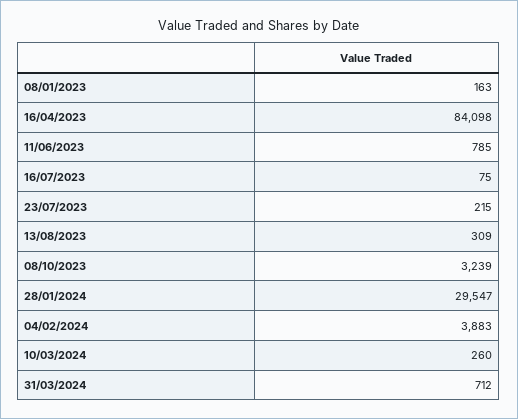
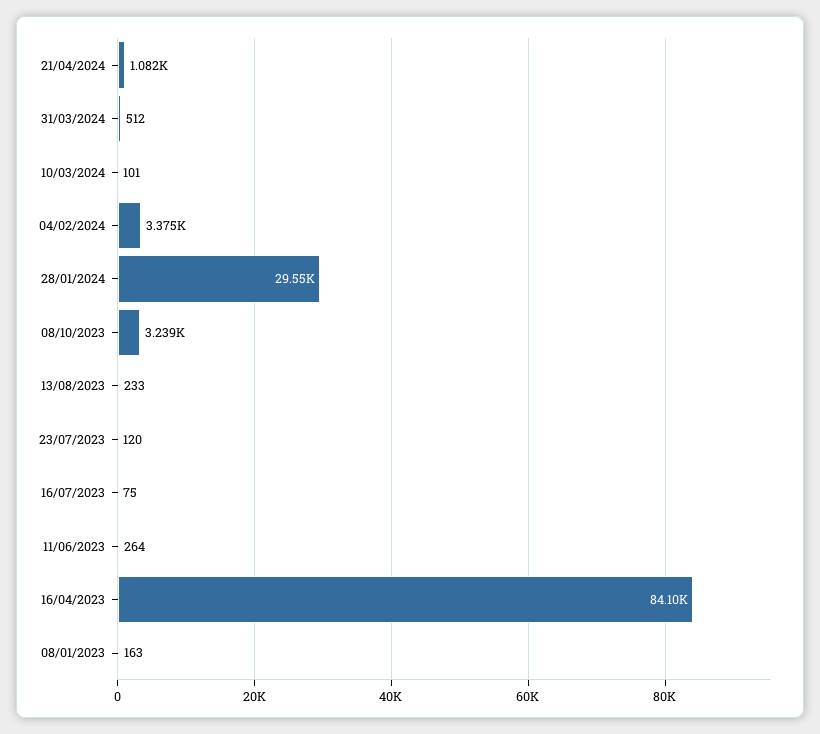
11/06/2023: 785 -> 264
23/07/2023: 215 -> 120
13/08/2023: 309 -> 233
04/02/2024: 3883 -> 3375
10/03/2024: 260 -> 101
31/03/2024: 712 -> 512
21/04/2024: none -> 1082

